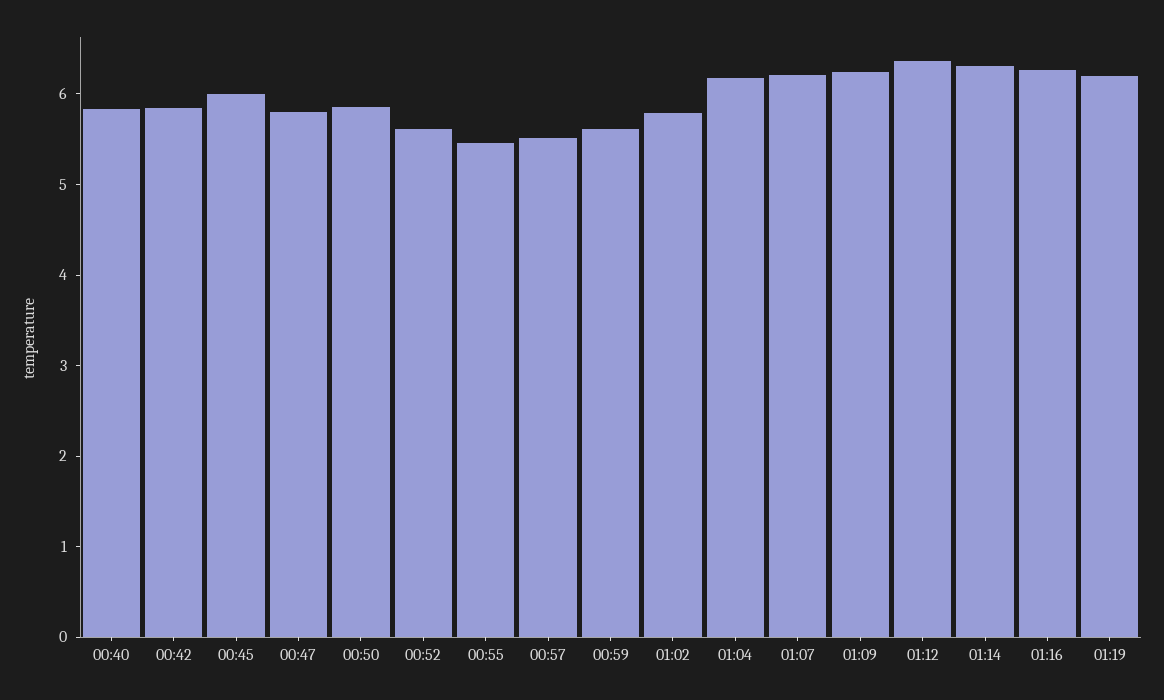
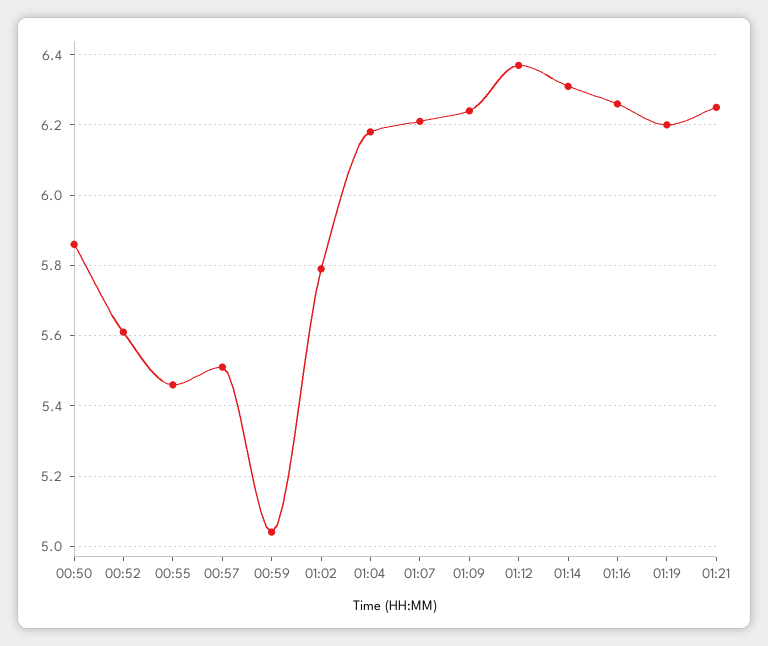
00:40: 5.8 -> none
00:42: 5.8 -> none
00:45: 6 -> none
00:47: 5.8 -> none
00:59: 5.6 -> 5.05
01:21: none -> 6.25

